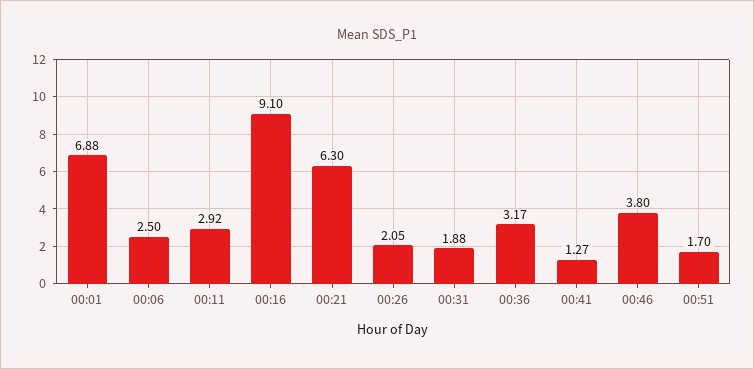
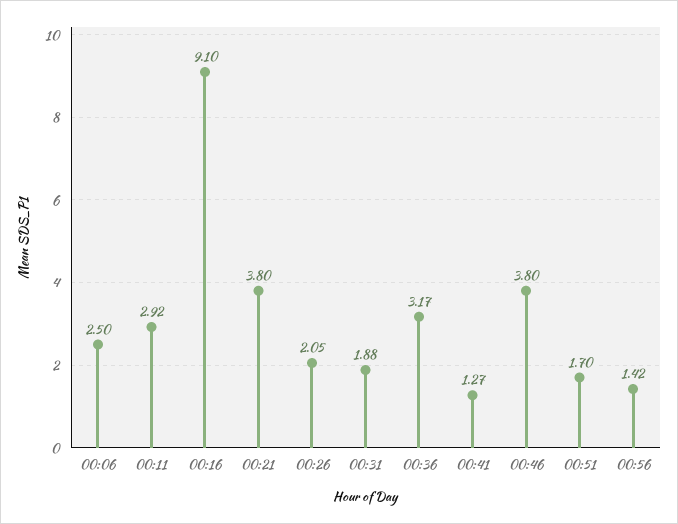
00:01: 6.88 -> none
00:21: 6.3 -> 3.8
00:56: none -> 1.42

